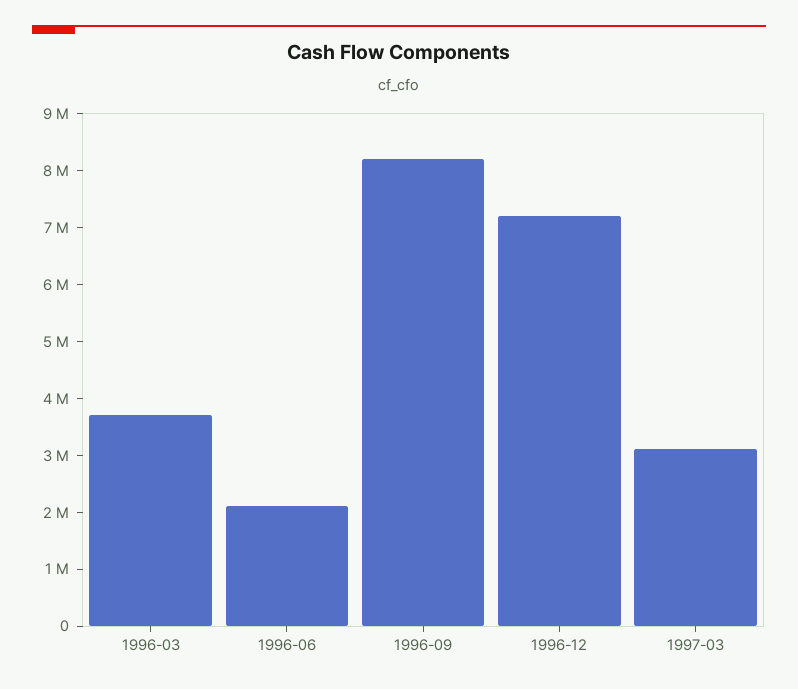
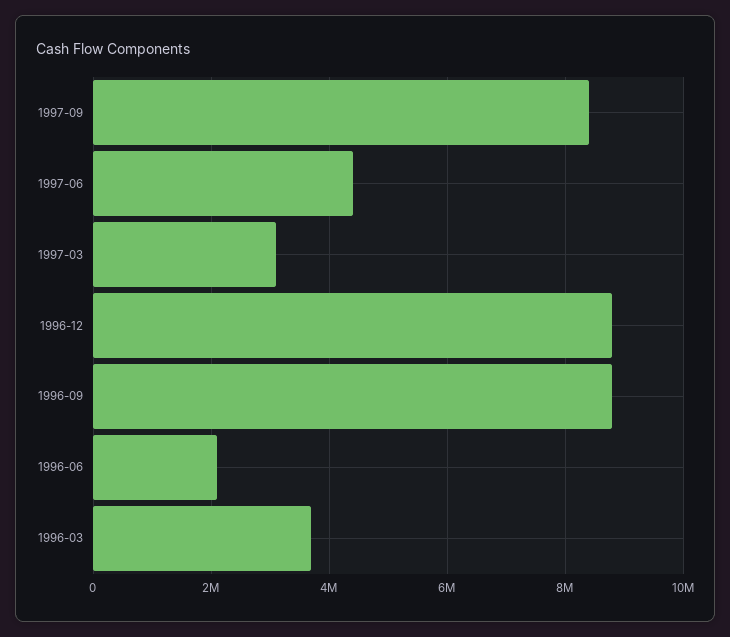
1996-09: 8200000 -> 8800000
1996-12: 7200000 -> 8800000
1997-09: none -> 8400000
1997-06: none -> 4400000

